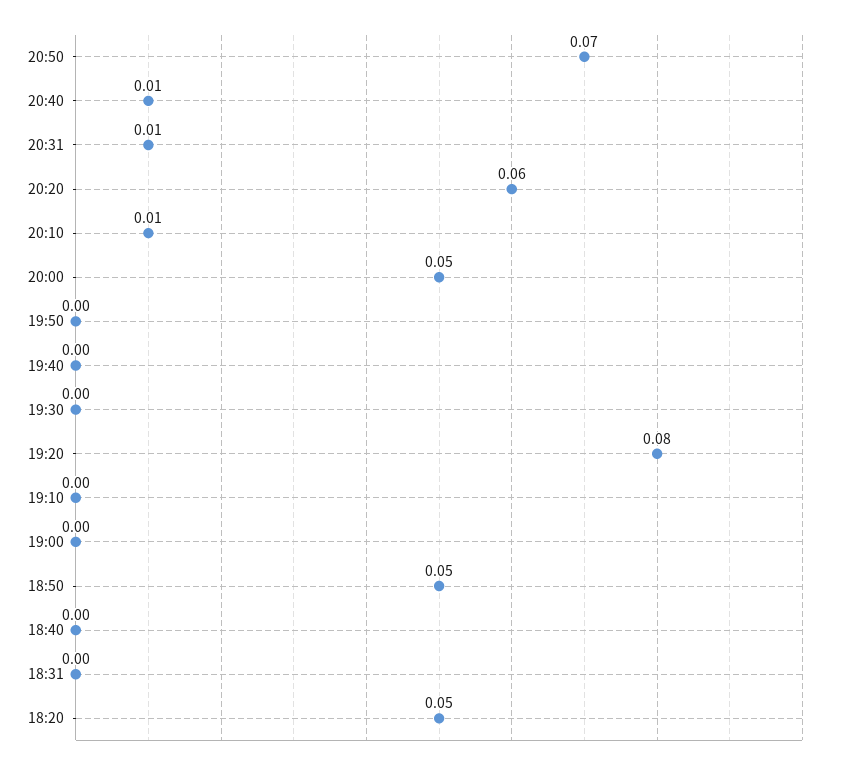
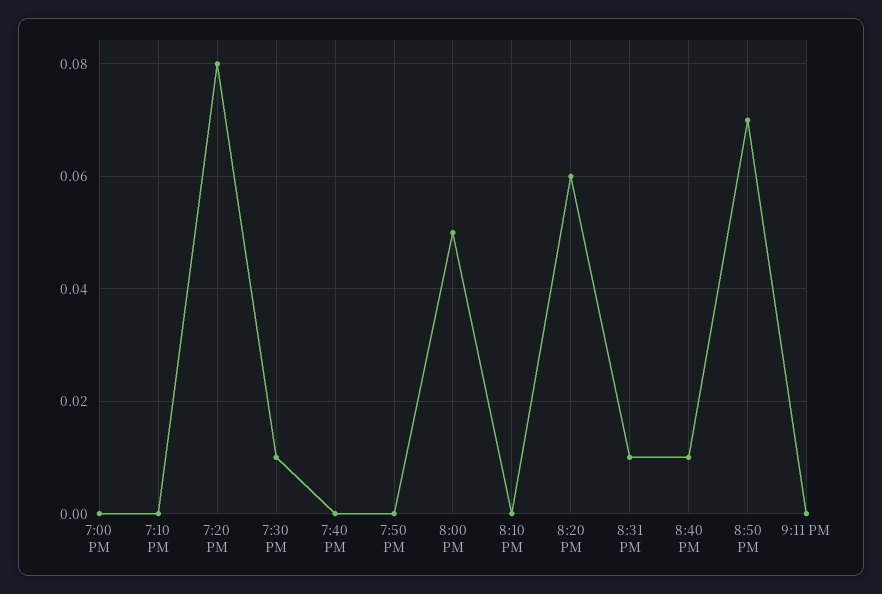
20:10: 0.01 -> 0
19:30: 0 -> 0.01
18:50: 0.05 -> none
18:40: 0 -> none
18:31: 0 -> none
18:20: 0.05 -> none
9:11 PM: none -> 0

